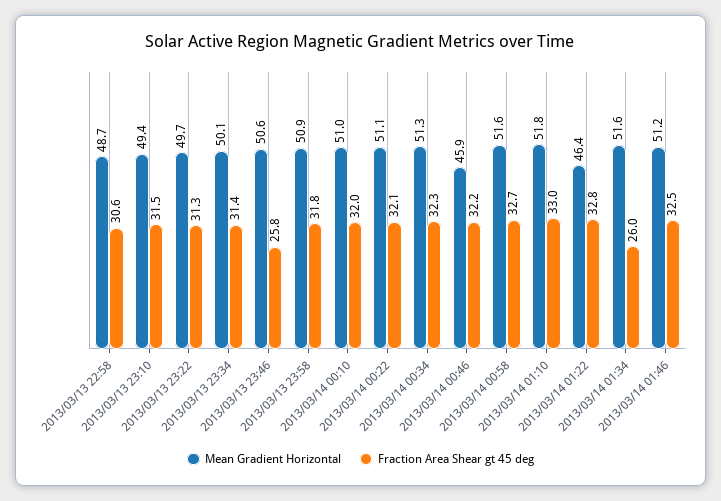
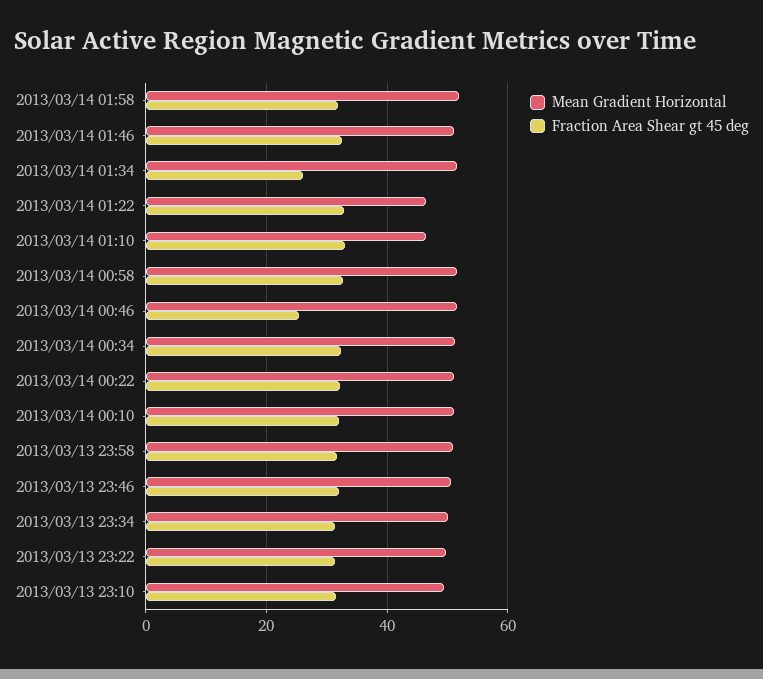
Mean Gradient Horizontal, 2013/03/13 22:58: 48.7 -> none
Fraction Area Shear gt 45 deg, 2013/03/13 22:58: 30.6 -> none
Fraction Area Shear gt 45 deg, 2013/03/13 23:46: 25.8 -> 32
Mean Gradient Horizontal, 2013/03/14 00:46: 45.9 -> 52
Fraction Area Shear gt 45 deg, 2013/03/14 00:46: 32.2 -> 26
Mean Gradient Horizontal, 2013/03/14 01:10: 51.8 -> 46
Mean Gradient Horizontal, 2013/03/14 01:58: none -> 52
Fraction Area Shear gt 45 deg, 2013/03/14 01:58: none -> 32

